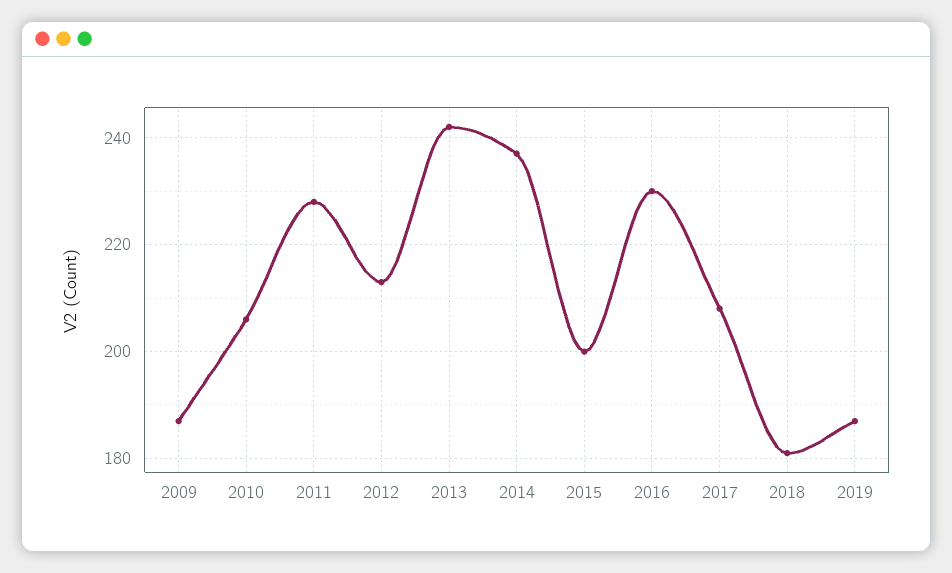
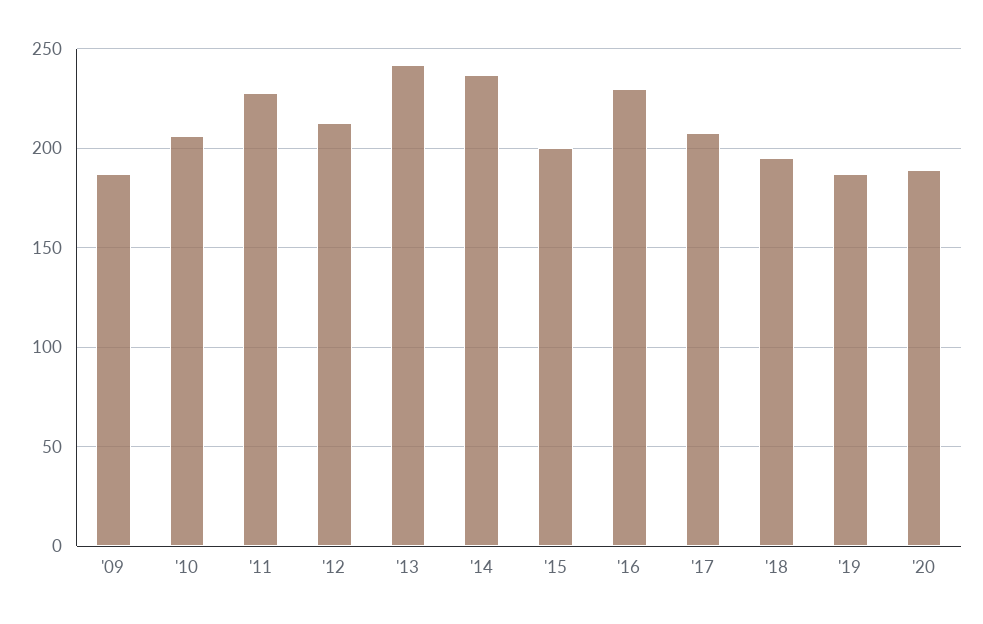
2018: 180 -> 195
'20: none -> 190

